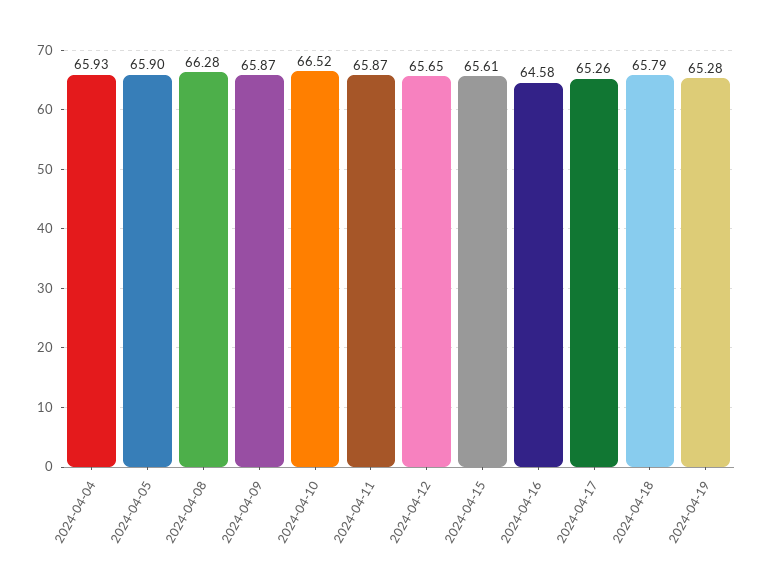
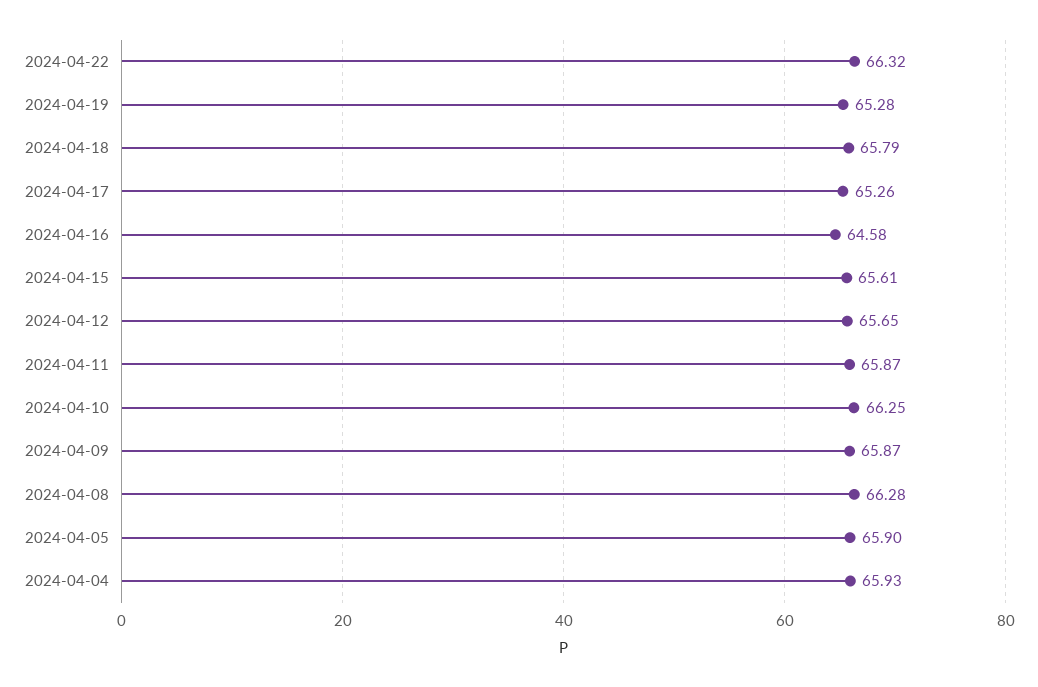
2024-04-10: 66.52 -> 66.25
2024-04-22: none -> 66.32

